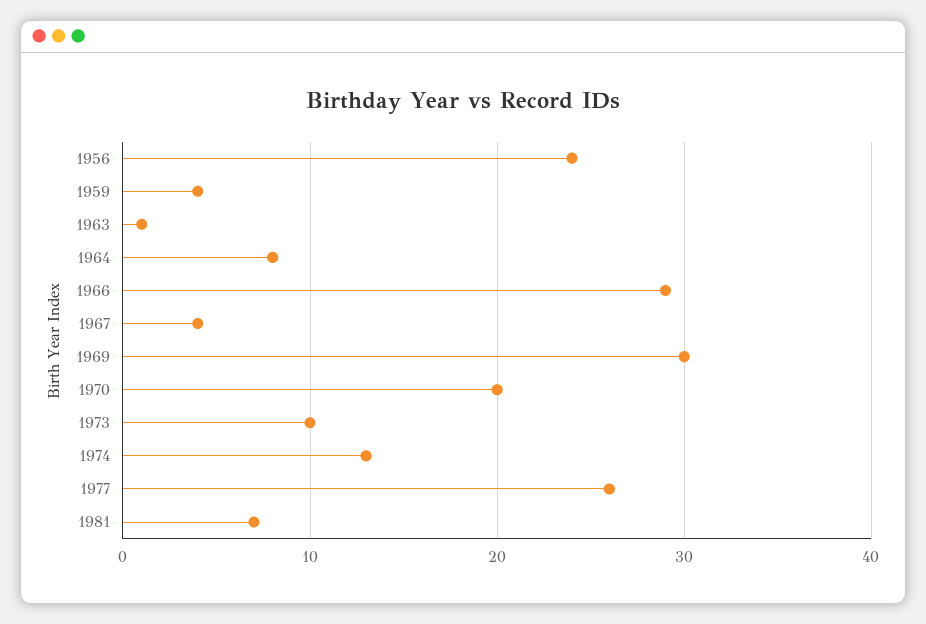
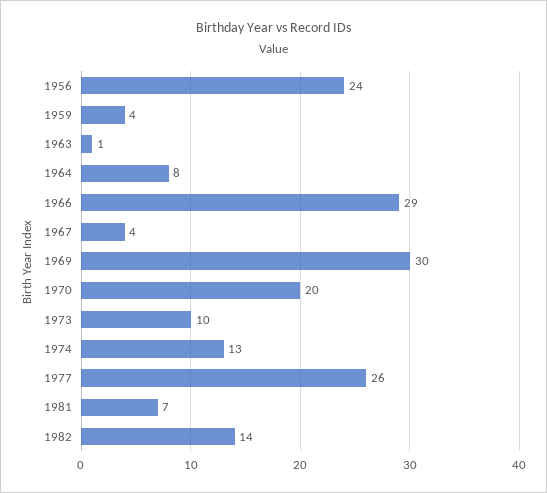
1982: none -> 14

